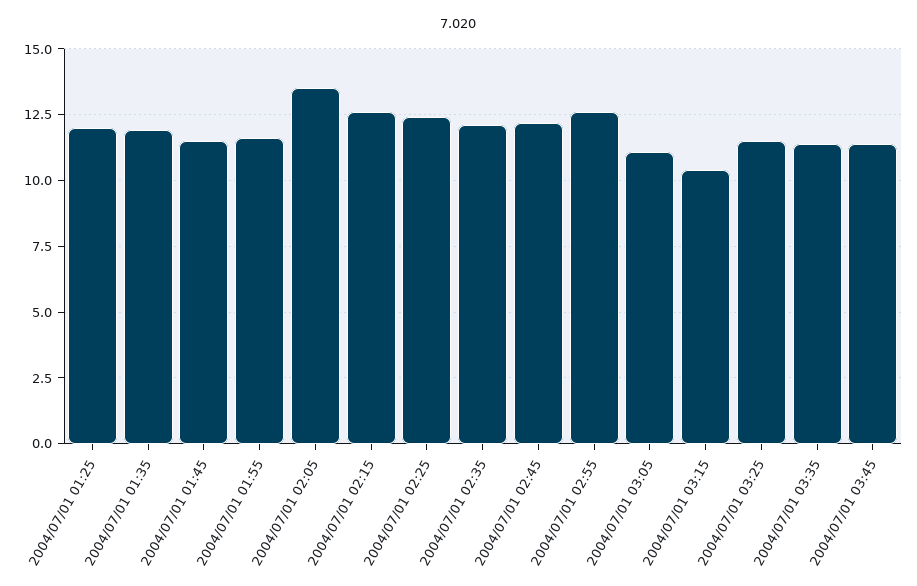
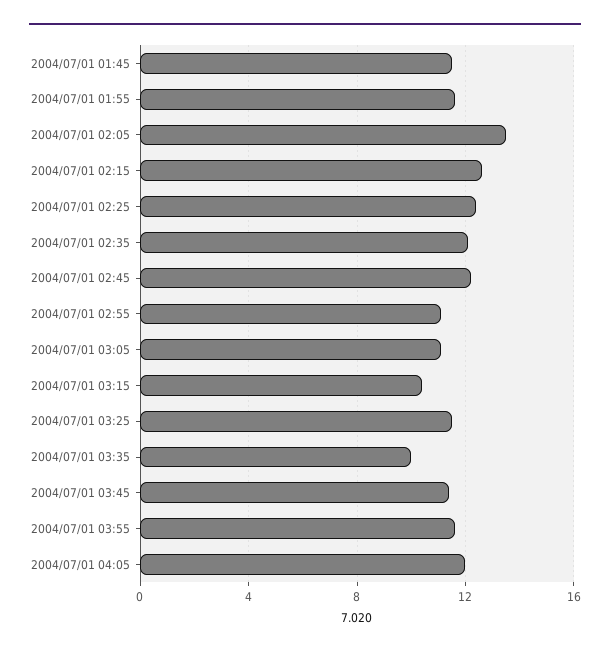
2004/07/01 01:25: 12 -> none
2004/07/01 01:35: 12 -> none
2004/07/01 02:55: 12.5 -> 11
2004/07/01 03:35: 11.5 -> 10
2004/07/01 03:55: none -> 11.5
2004/07/01 04:05: none -> 12

